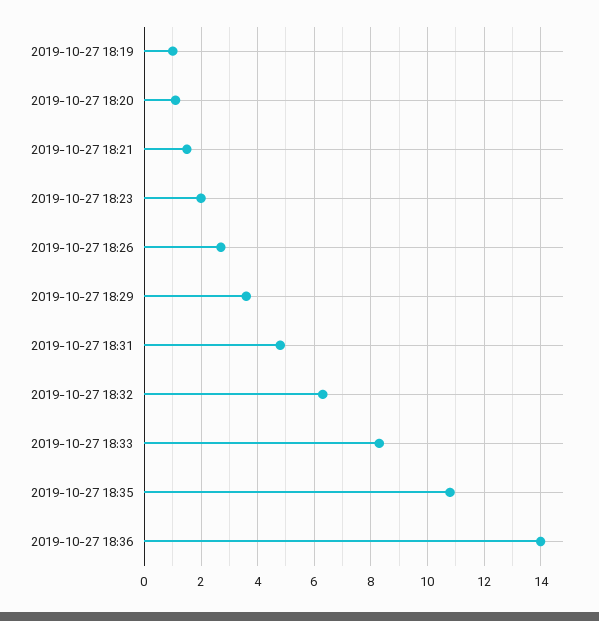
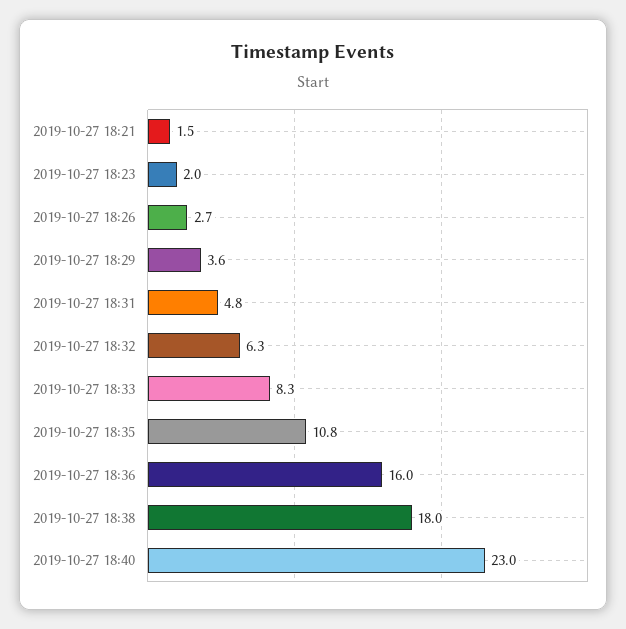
2019-10-27 18:19: 1 -> none
2019-10-27 18:20: 1 -> none
2019-10-27 18:36: 14 -> 16
2019-10-27 18:38: none -> 18
2019-10-27 18:40: none -> 23

